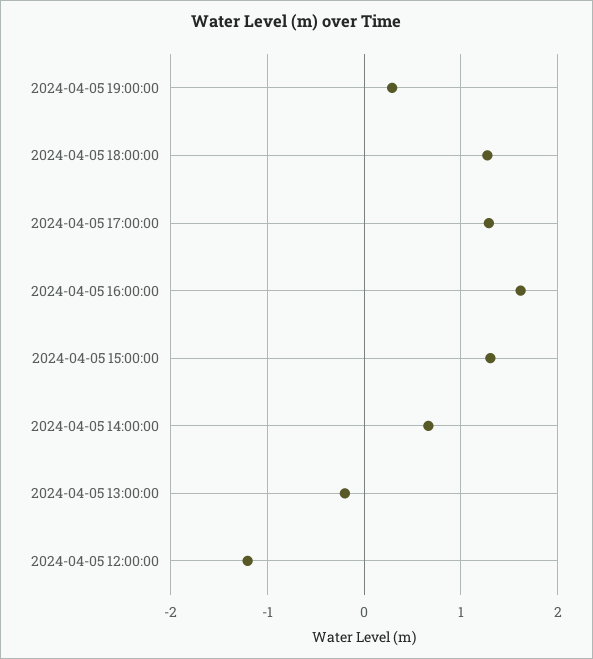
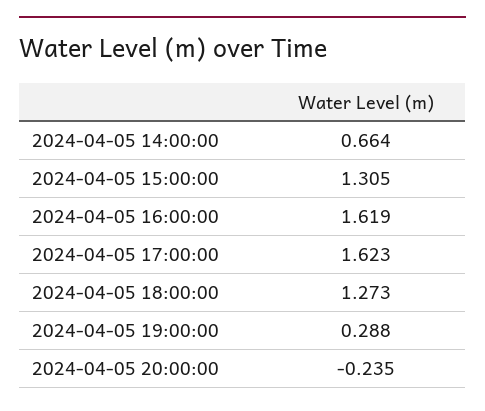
2024-04-05 17:00:00: 1.3 -> 1.623
2024-04-05 13:00:00: -0.2 -> none
2024-04-05 12:00:00: -1.2 -> none
2024-04-05 20:00:00: none -> -0.235

